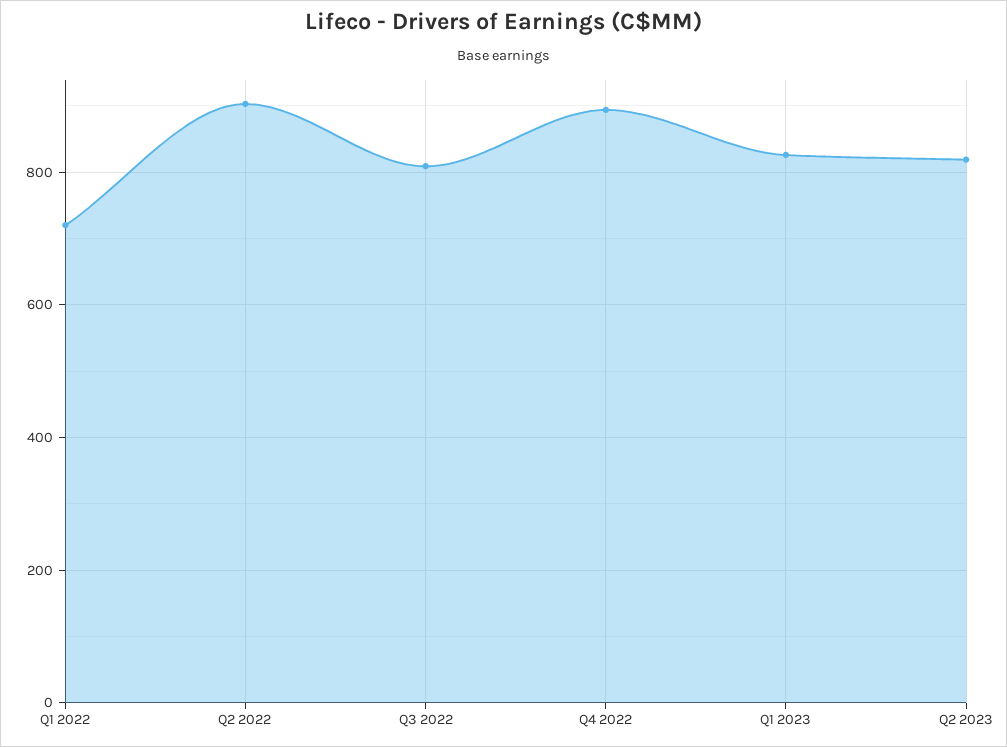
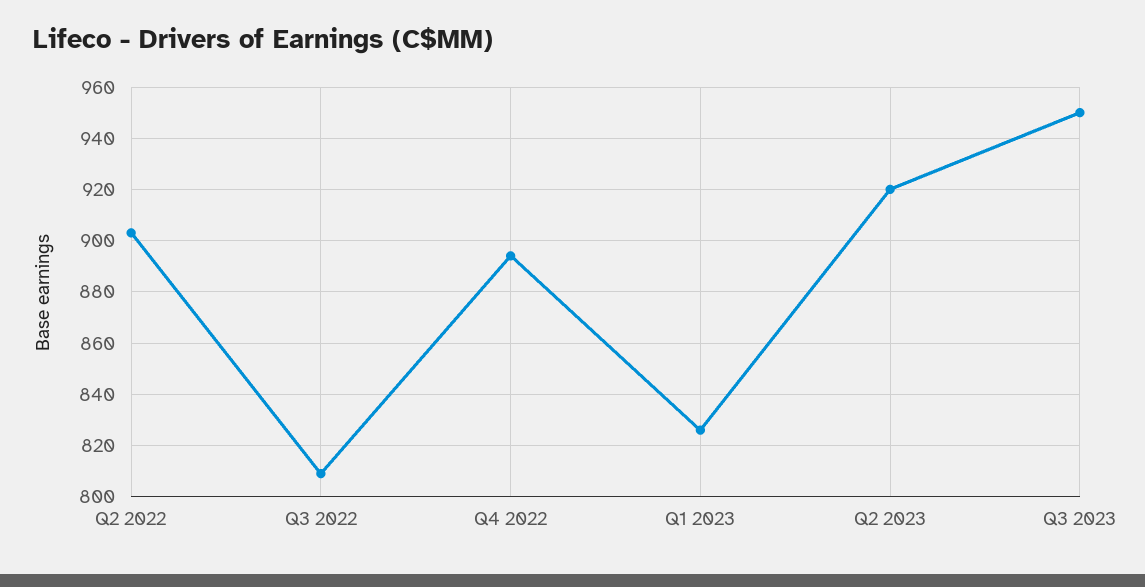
Q1 2022: 720 -> none
Q2 2023: 820 -> 920
Q3 2023: none -> 950

